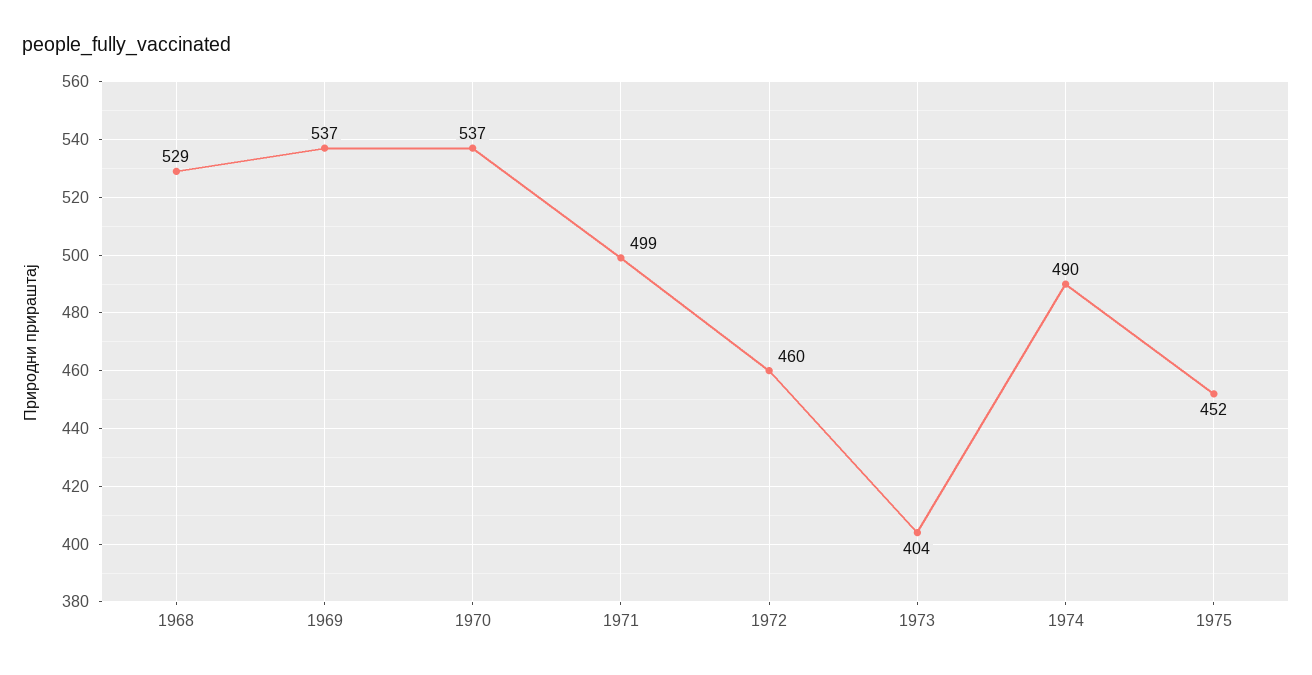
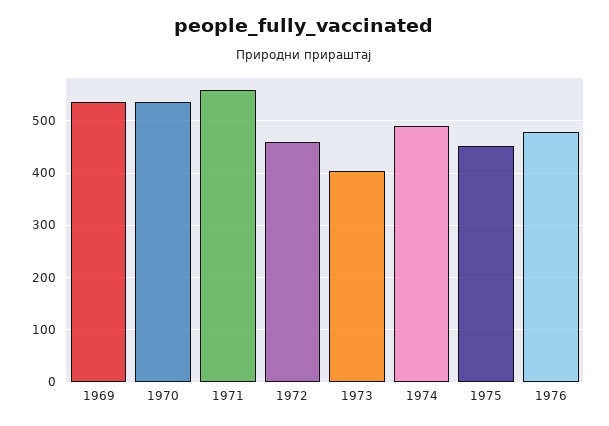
1968: 529 -> none
1971: 499 -> 560
1976: none -> 480

